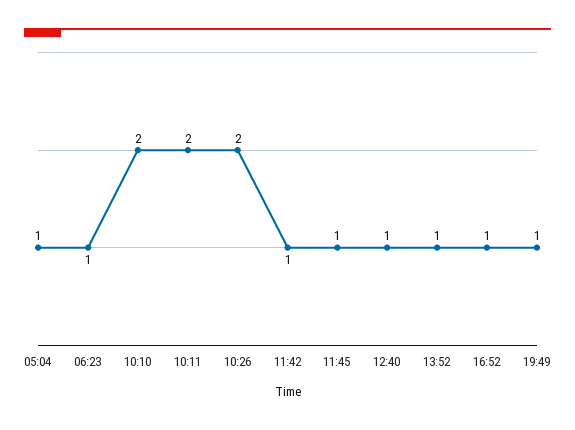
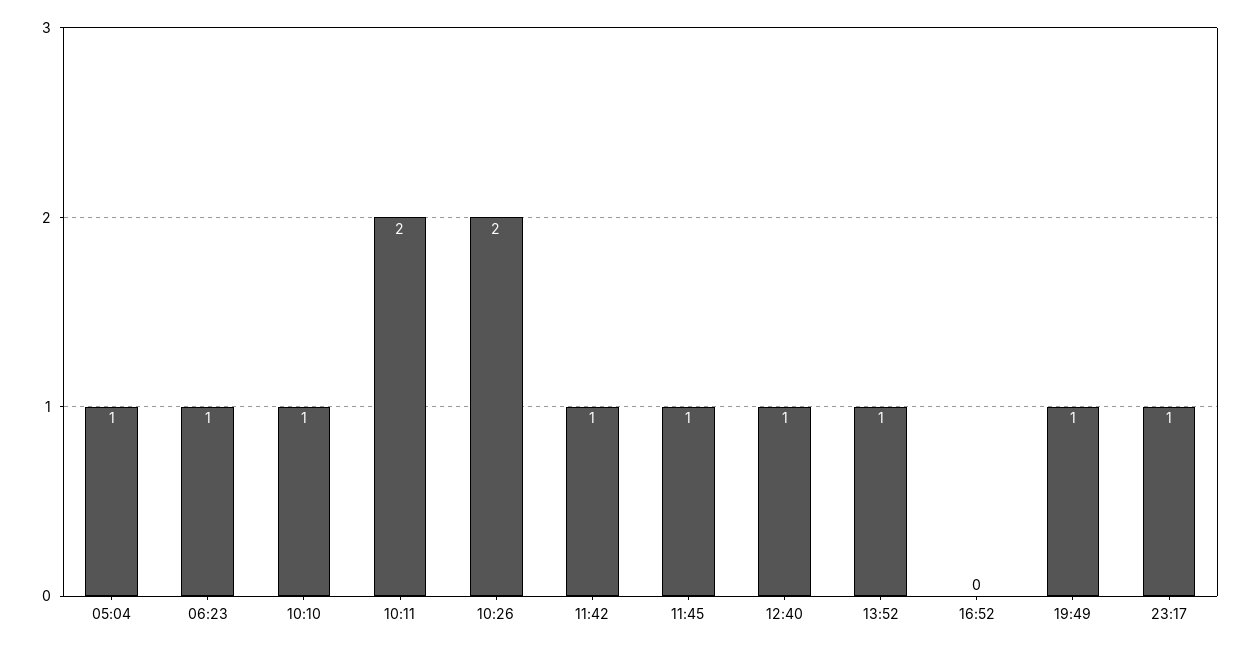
10:10: 2 -> 1
16:52: 1 -> 0
23:17: none -> 1

